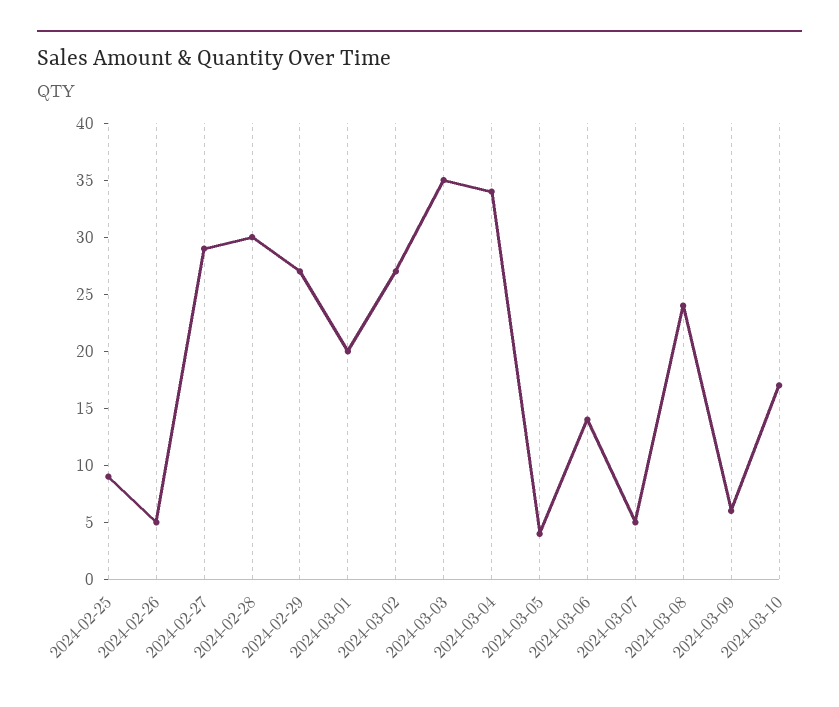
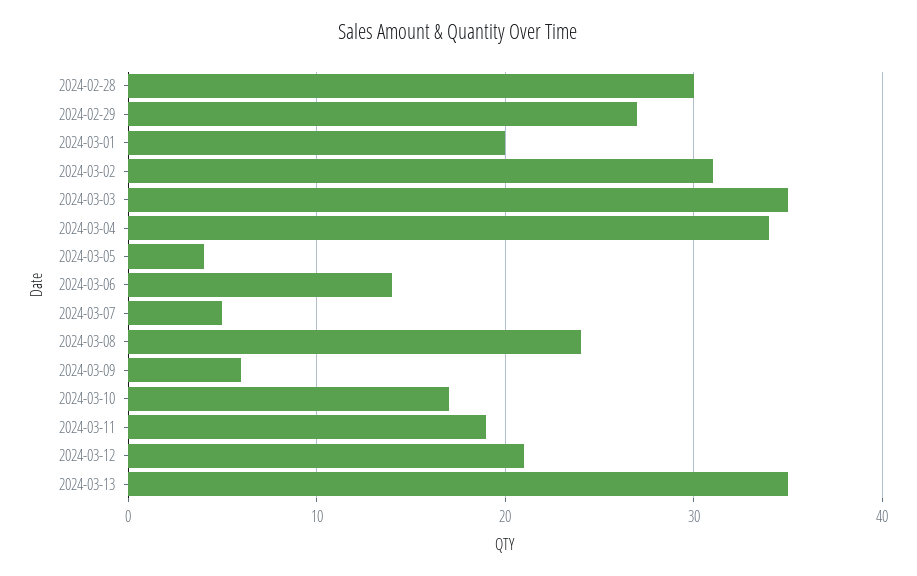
2024-02-25: 9 -> none
2024-02-26: 5 -> none
2024-02-27: 29 -> none
2024-03-02: 27 -> 31
2024-03-11: none -> 19
2024-03-12: none -> 21
2024-03-13: none -> 35

